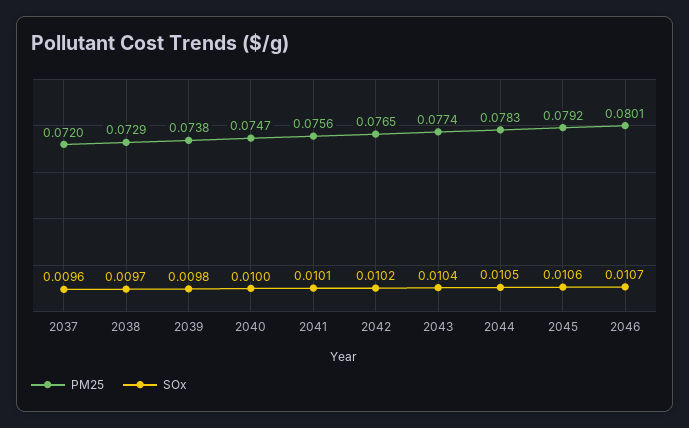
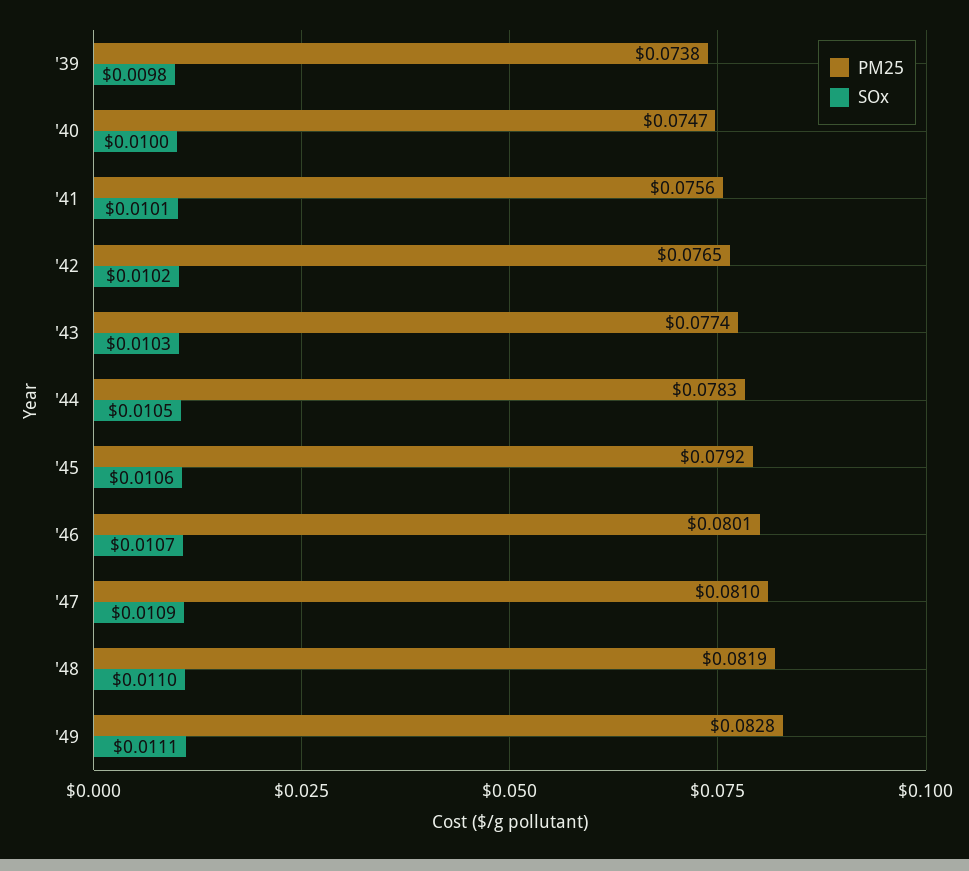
PM25, 2037: 0.072 -> none
SOx, 2037: 0.0096 -> none
PM25, 2038: 0.0729 -> none
SOx, 2038: 0.0097 -> none
SOx, 2043: 0.0104 -> 0.0103
PM25, '47: none -> 0.081
SOx, '47: none -> 0.0109
PM25, '48: none -> 0.0819
SOx, '48: none -> 0.011
PM25, '49: none -> 0.0828
SOx, '49: none -> 0.0111

